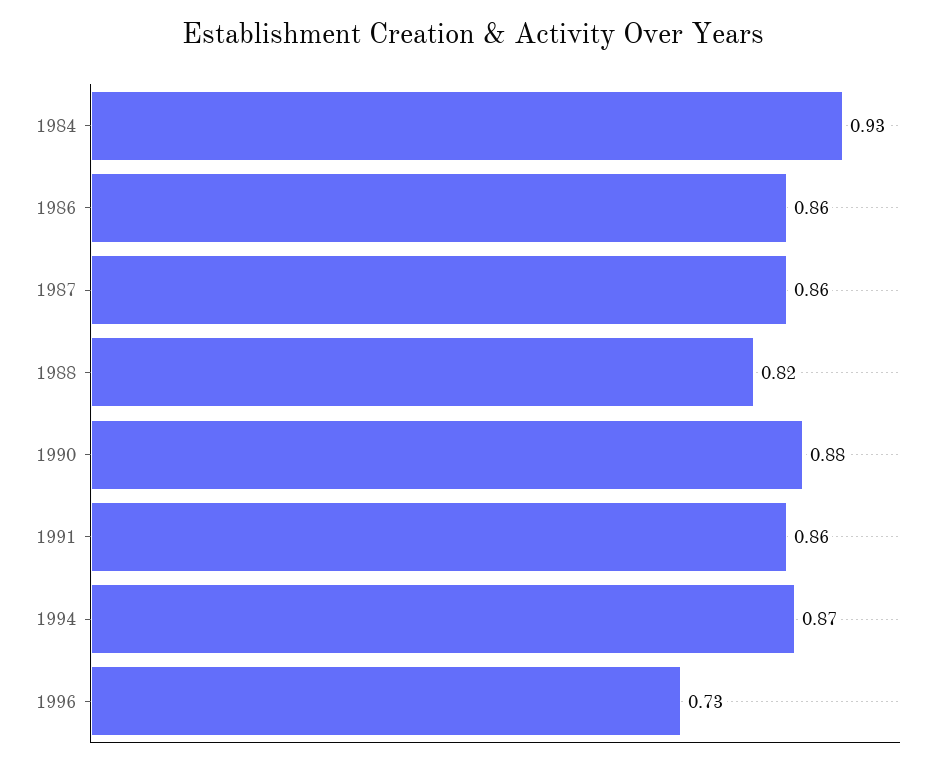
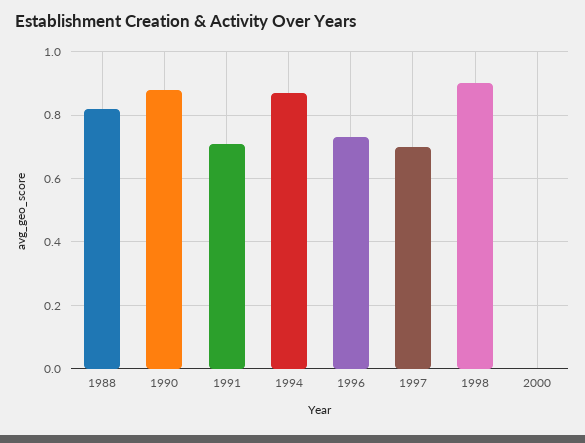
1984: 0.93 -> none
1986: 0.86 -> none
1987: 0.86 -> none
1991: 0.86 -> 0.7
1997: none -> 0.7
1998: none -> 0.9
2000: none -> 0

